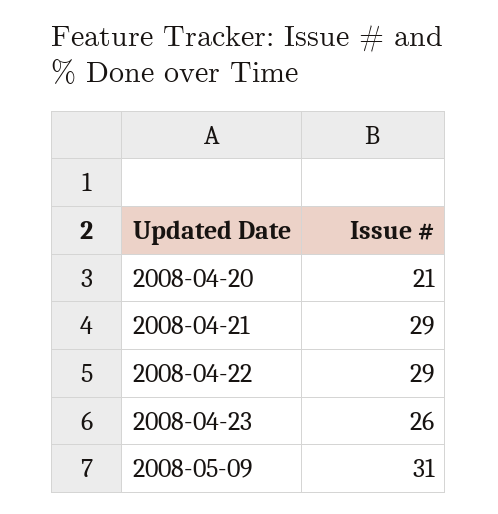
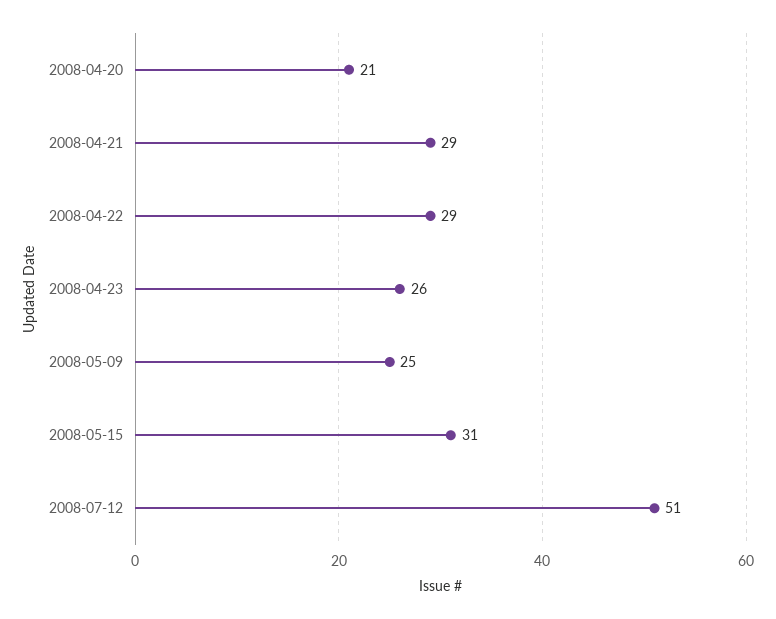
2008-05-09: 31 -> 25
2008-05-15: none -> 31
2008-07-12: none -> 51

